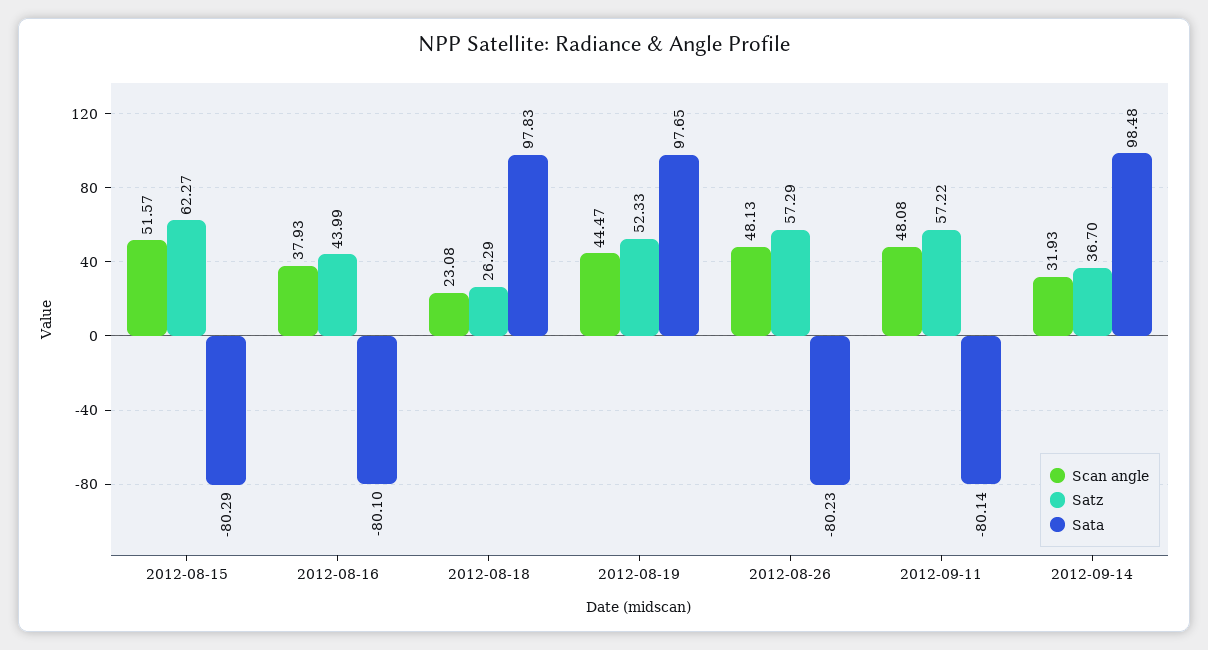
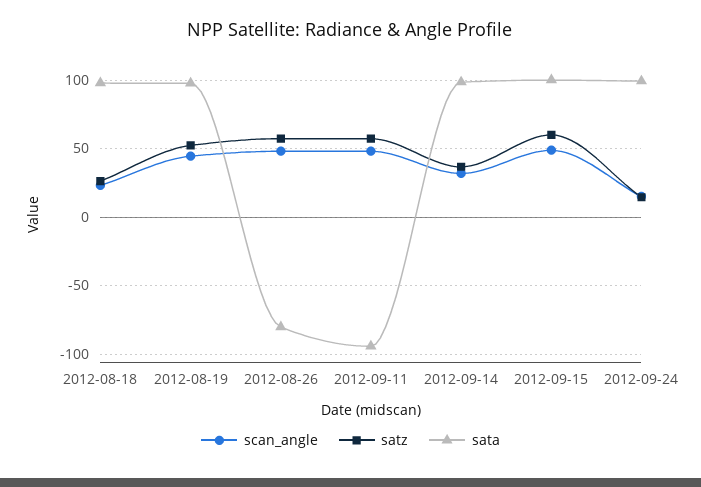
Scan angle, 2012-08-15: 51.57 -> none
Satz, 2012-08-15: 62.27 -> none
Sata, 2012-08-15: -80.29 -> none
Scan angle, 2012-08-16: 37.93 -> none
Satz, 2012-08-16: 43.99 -> none
Sata, 2012-08-16: -80.1 -> none
Sata, 2012-09-11: -80.14 -> -95
Scan angle, 2012-09-15: none -> 50
Satz, 2012-09-15: none -> 60
Sata, 2012-09-15: none -> 100
Scan angle, 2012-09-24: none -> 15
Satz, 2012-09-24: none -> 15
Sata, 2012-09-24: none -> 100

